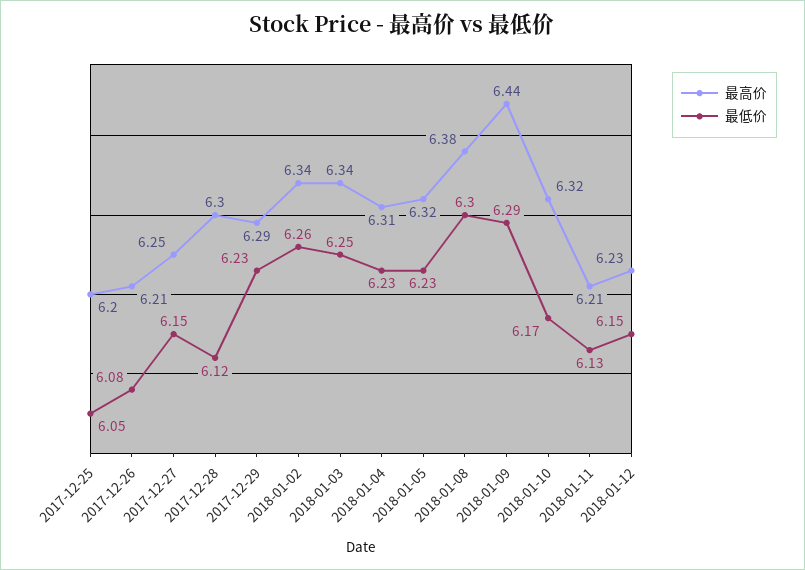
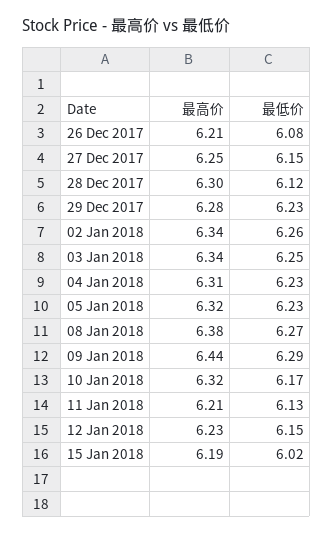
最高价, 2017-12-25: 6.2 -> none
最低价, 2017-12-25: 6.05 -> none
最高价, 2017-12-29: 6.29 -> 6.28
最低价, 2018-01-08: 6.3 -> 6.27
最高价, 15 Jan 2018: none -> 6.19
最低价, 15 Jan 2018: none -> 6.02

